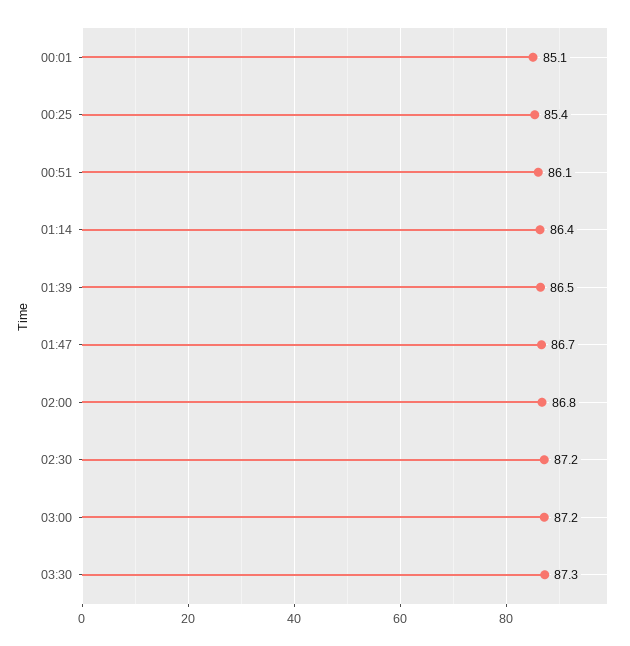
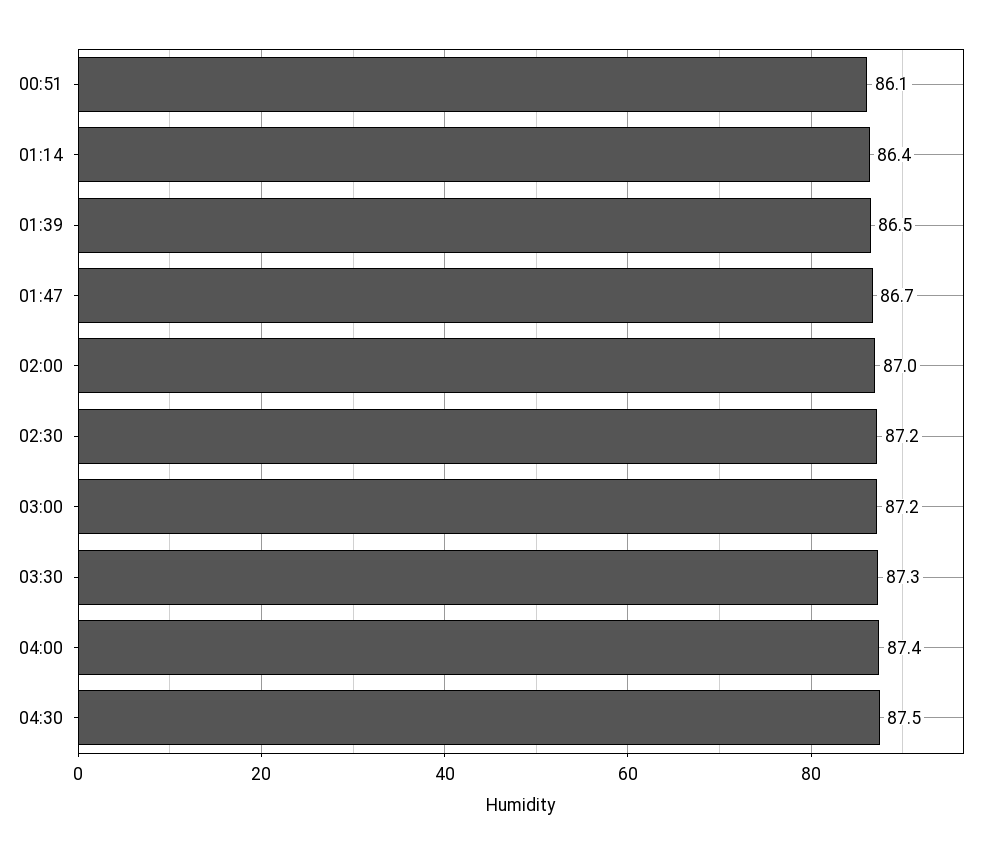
00:01: 85.1 -> none
00:25: 85.4 -> none
02:00: 86.8 -> 87
04:00: none -> 87.4
04:30: none -> 87.5

